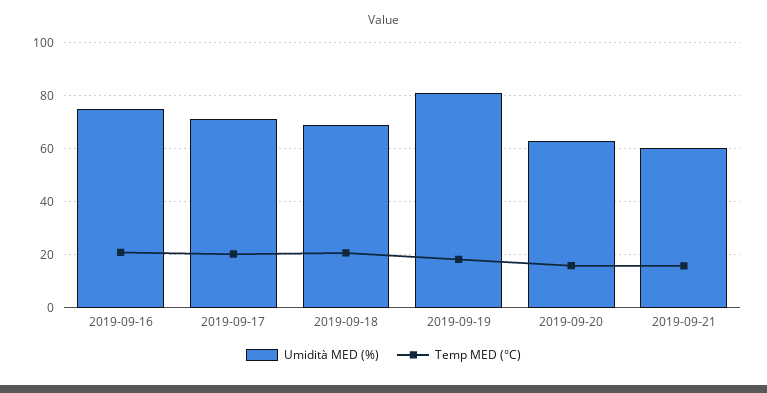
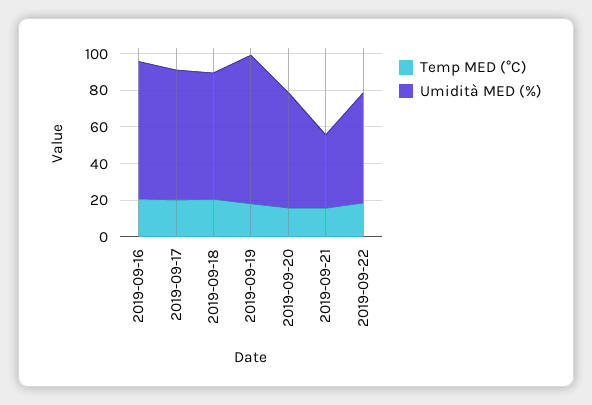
Umidità MED (%), 2019-09-21: 60 -> 40
Temp MED (°C), 2019-09-22: none -> 20
Umidità MED (%), 2019-09-22: none -> 60

